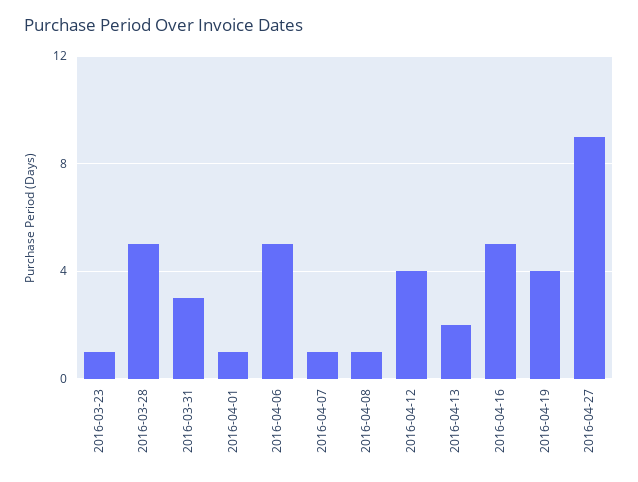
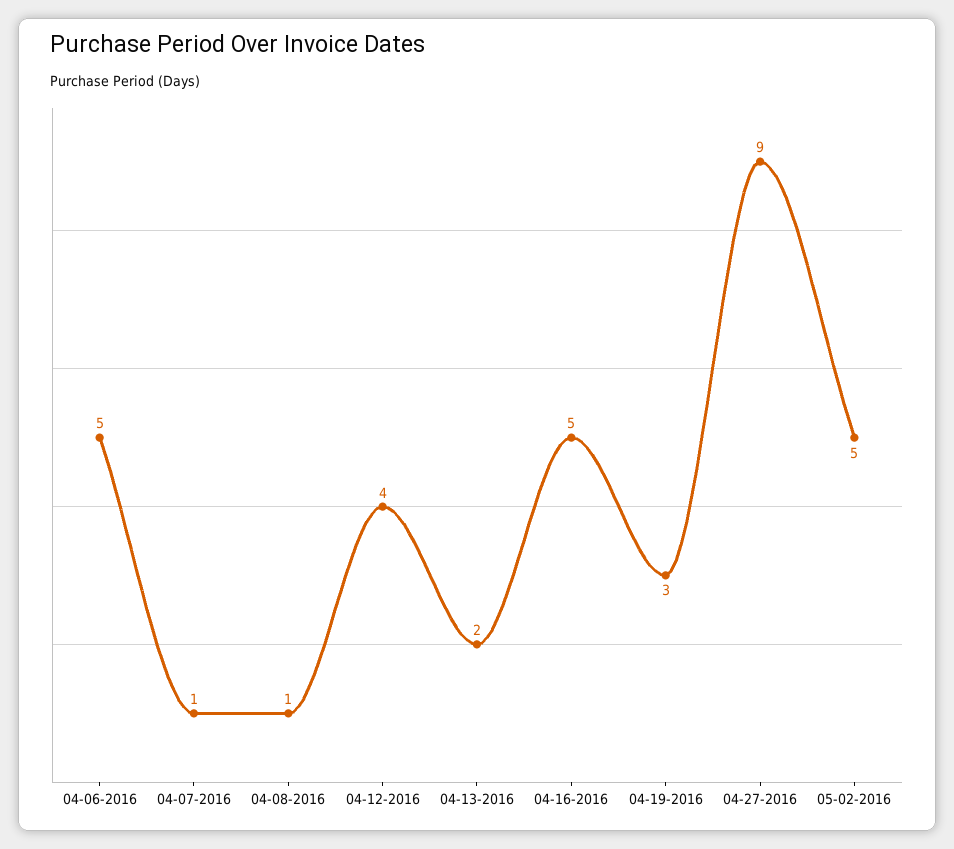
2016-03-23: 1 -> none
2016-03-28: 5 -> none
2016-03-31: 3 -> none
2016-04-01: 1 -> none
2016-04-19: 4 -> 3
05-02-2016: none -> 5

